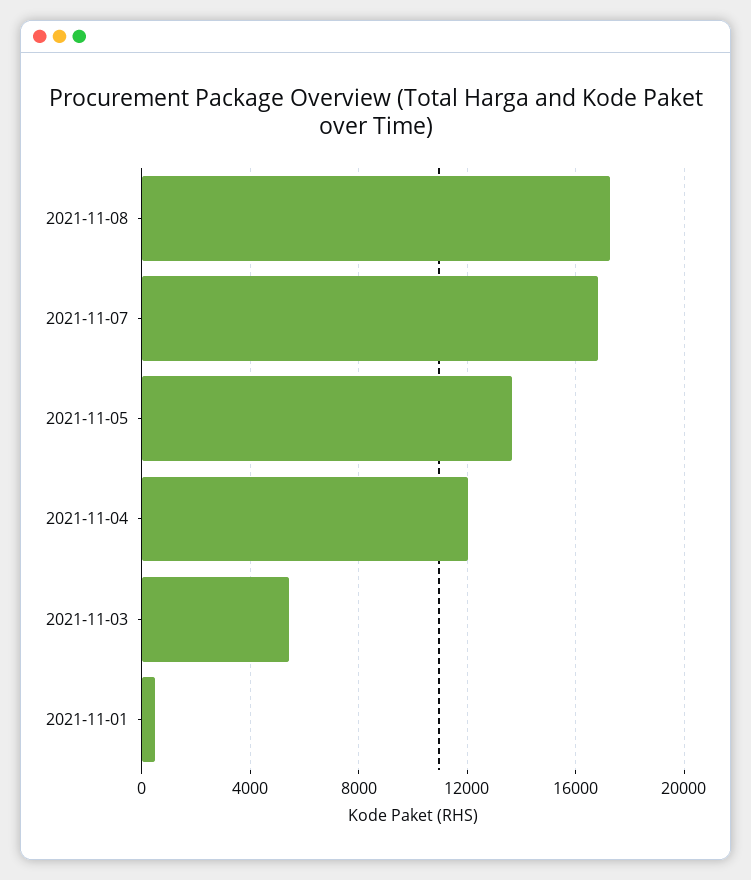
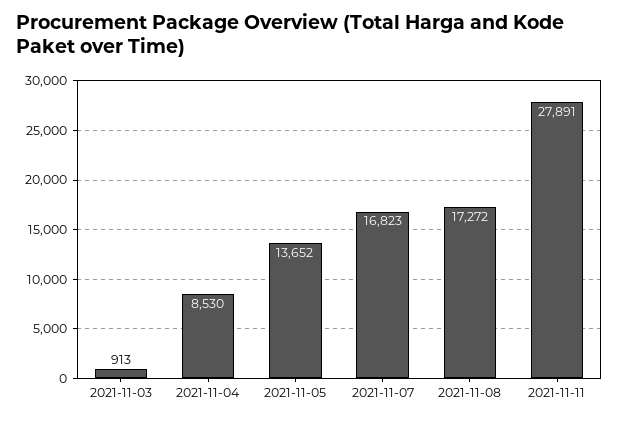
2021-11-04: 12000 -> 8530
2021-11-03: 5500 -> 913
2021-11-01: 500 -> none
2021-11-11: none -> 27891

